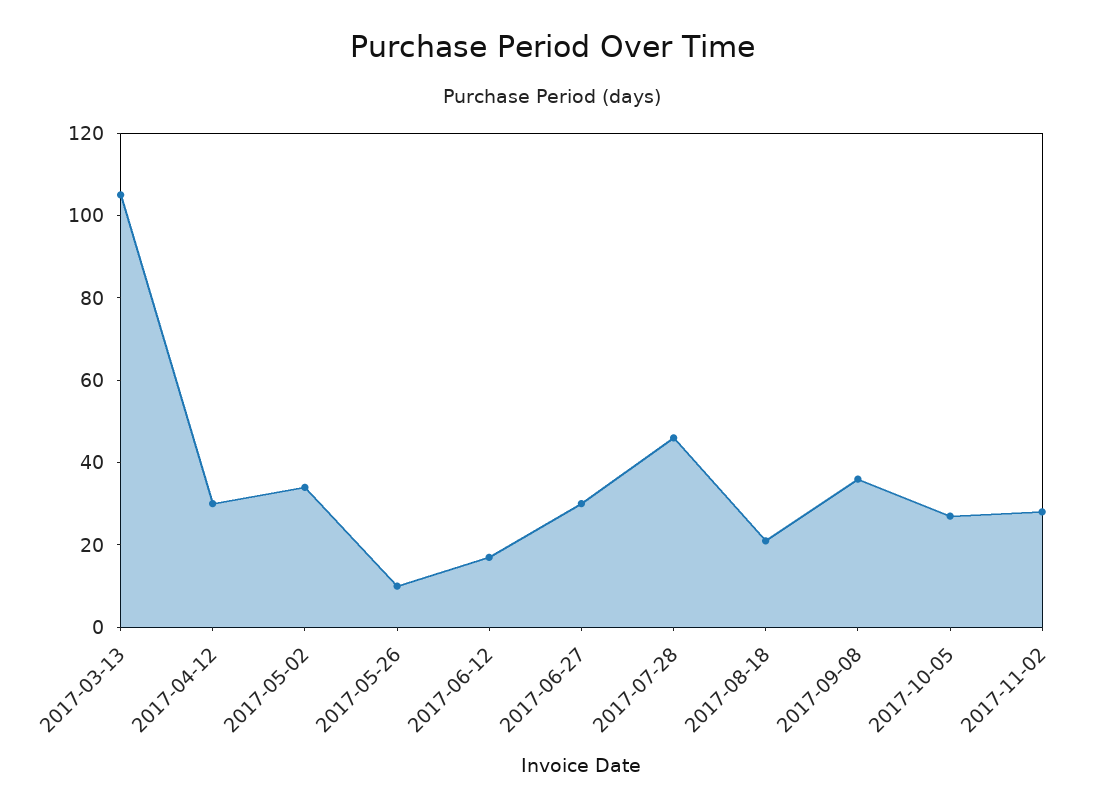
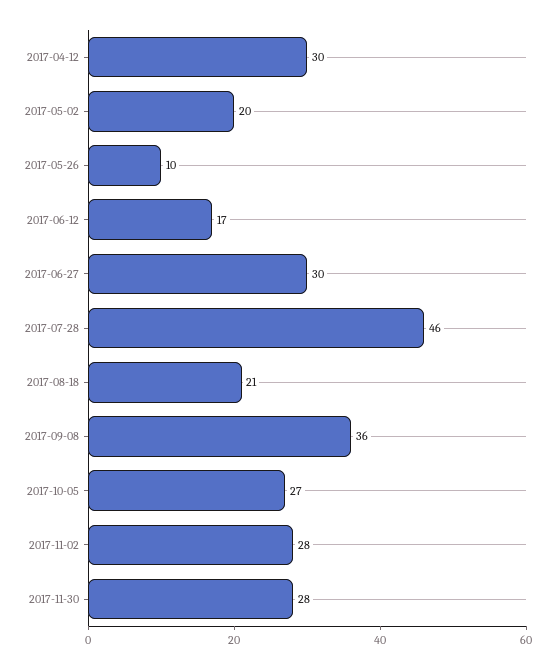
2017-03-13: 105 -> none
2017-05-02: 35 -> 20
2017-11-30: none -> 28

